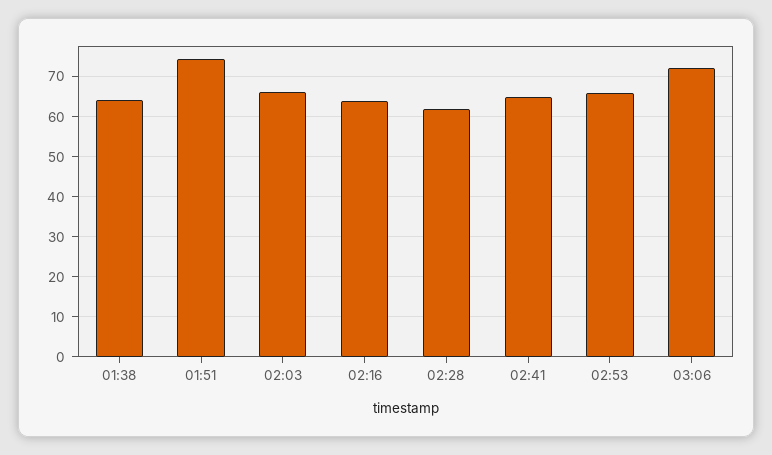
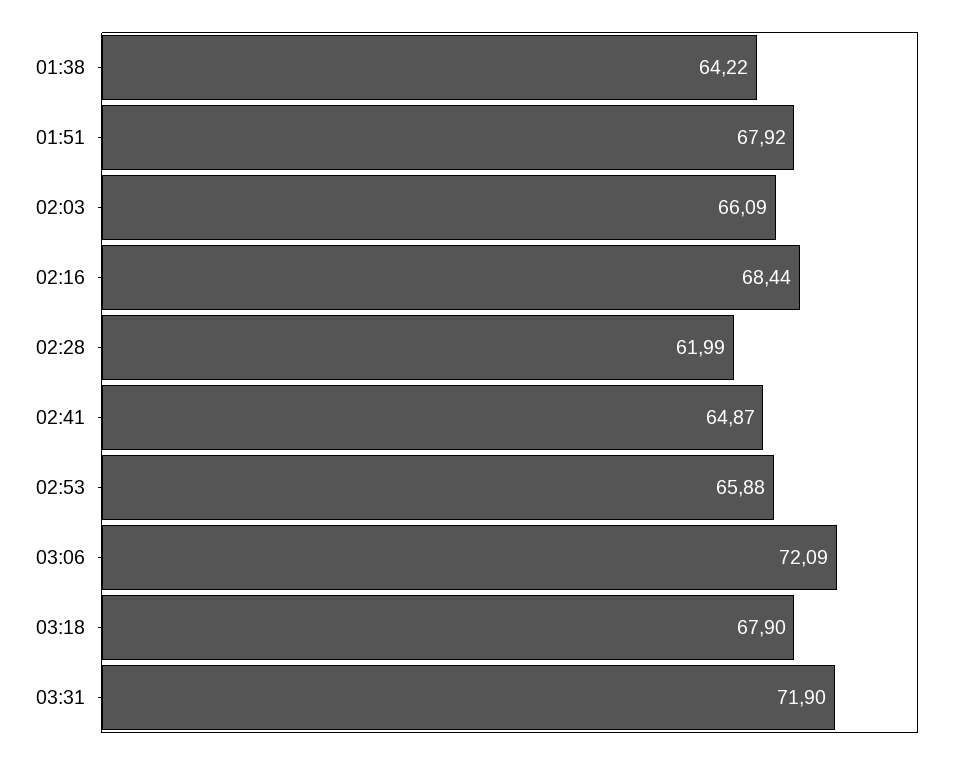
01:51: 74 -> 67.92
02:16: 64 -> 68.44
03:18: none -> 67.9
03:31: none -> 71.9

